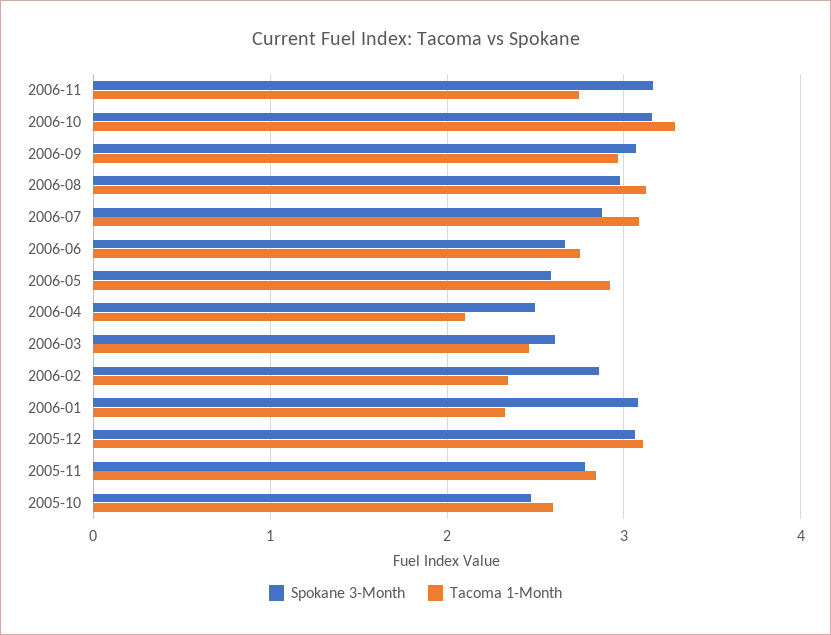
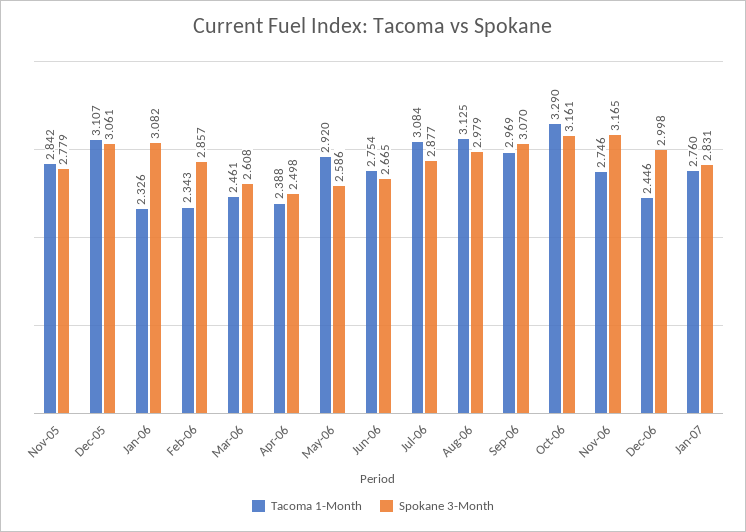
Tacoma 1-Month, 2006-04: 2.1 -> 2.388
Spokane 3-Month, 2005-10: 2.5 -> none
Tacoma 1-Month, 2005-10: 2.6 -> none
Tacoma 1-Month, Dec-06: none -> 2.446
Spokane 3-Month, Dec-06: none -> 2.998
Tacoma 1-Month, Jan-07: none -> 2.76
Spokane 3-Month, Jan-07: none -> 2.831

